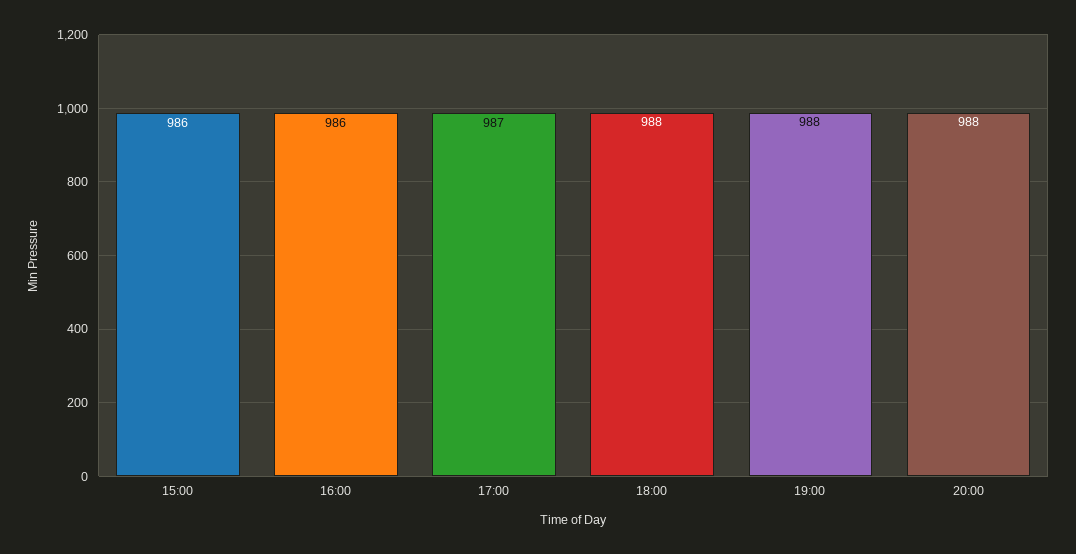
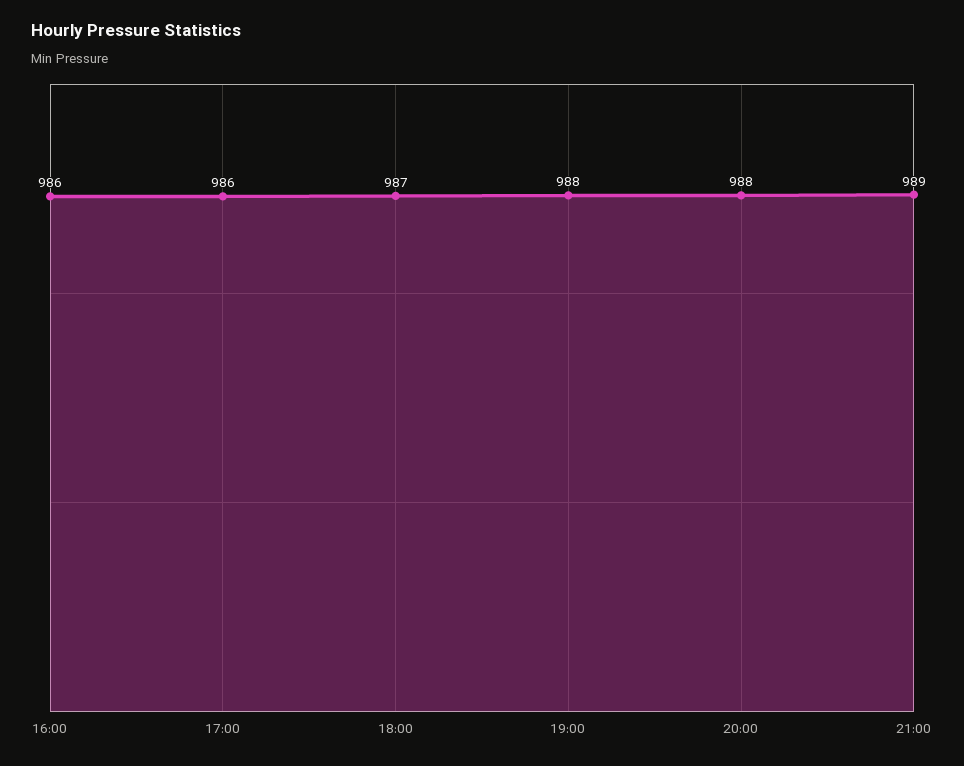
15:00: 986 -> none
17:00: 987 -> 986
18:00: 988 -> 987
21:00: none -> 989

